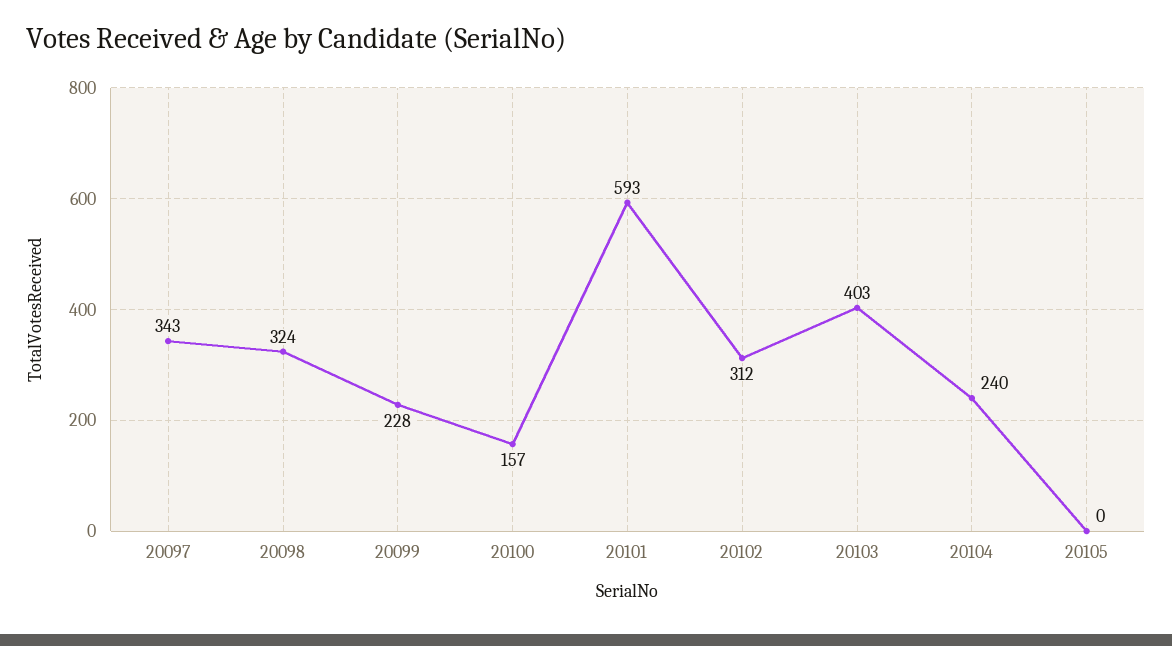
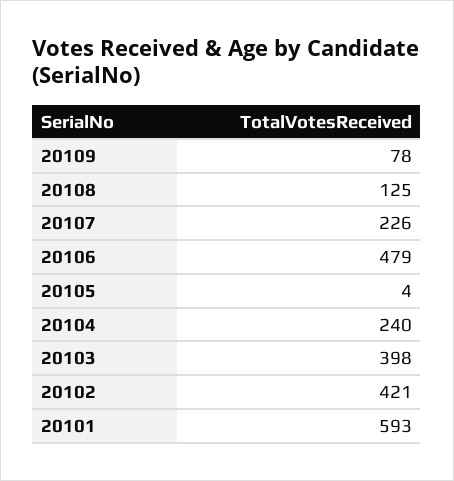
20097: 343 -> none
20098: 324 -> none
20099: 228 -> none
20100: 157 -> none
20102: 312 -> 421
20103: 403 -> 398
20105: 0 -> 4
20109: none -> 78
20108: none -> 125
20107: none -> 226
20106: none -> 479

